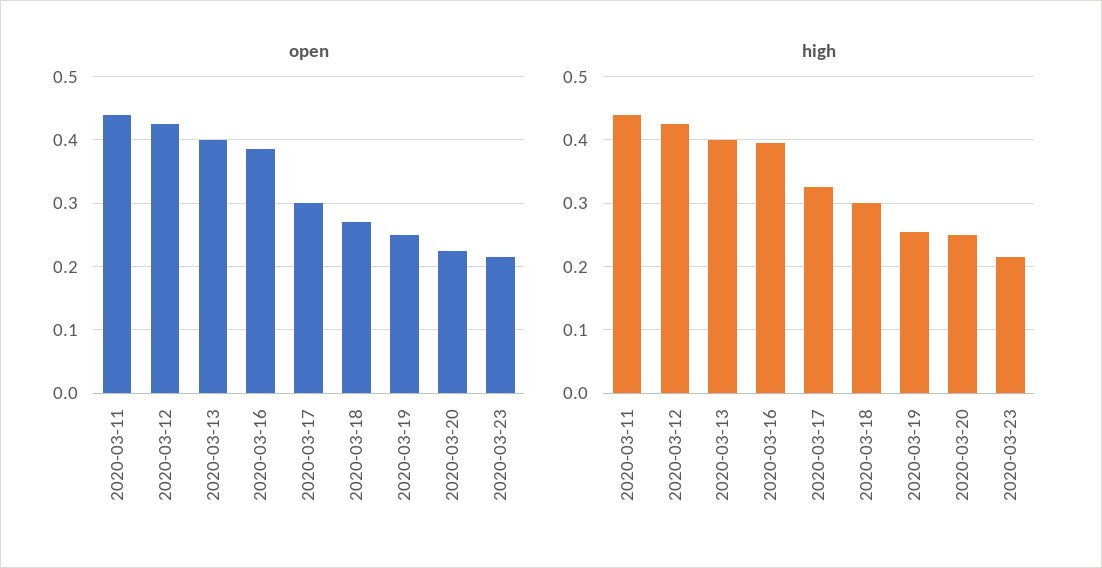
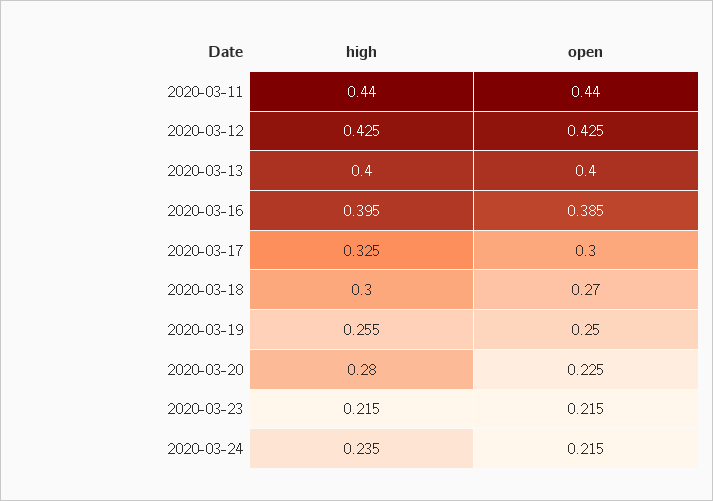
high, 2020-03-20: 0.25 -> 0.28
high, 2020-03-24: none -> 0.235
open, 2020-03-24: none -> 0.215

